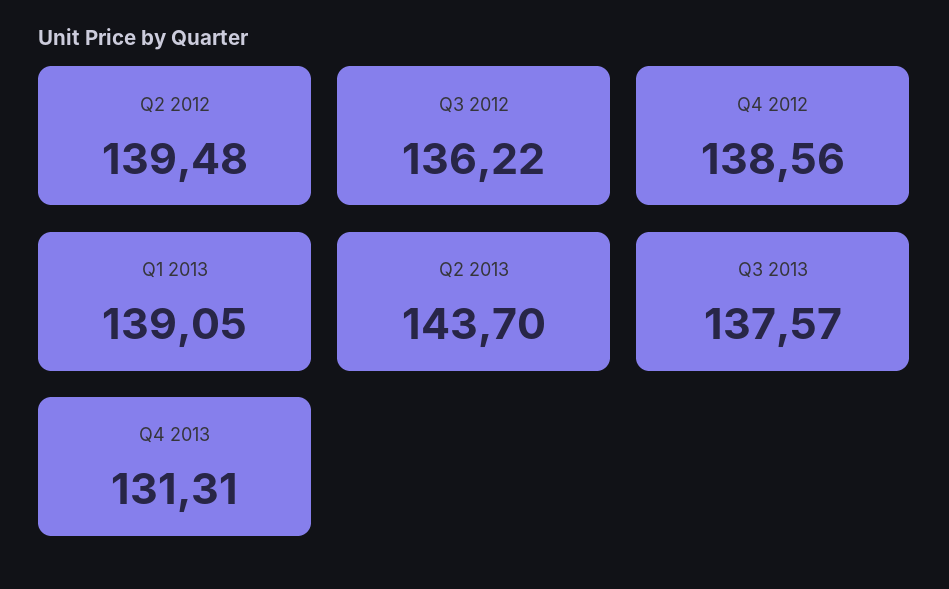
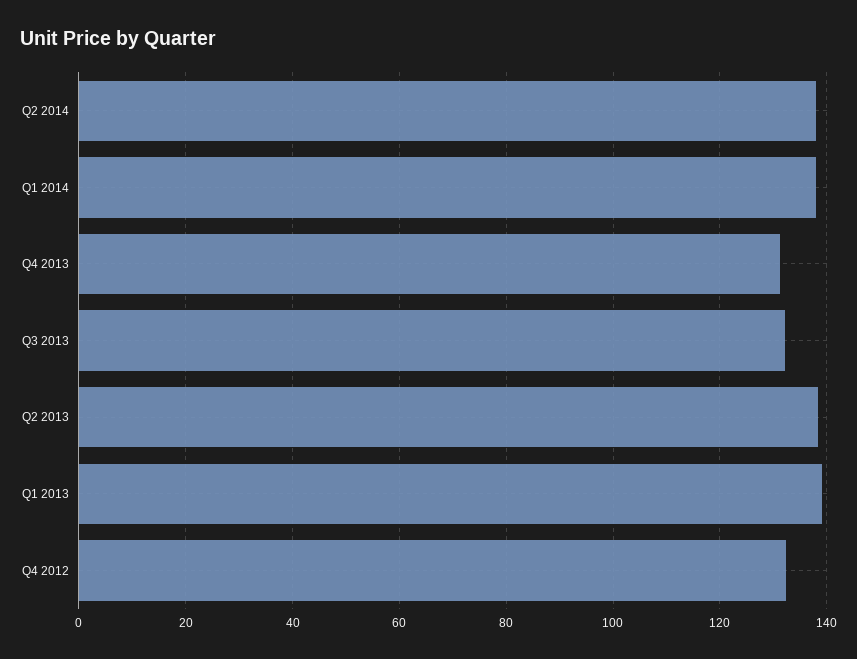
Q2 2012: 139.48 -> none
Q3 2012: 136.22 -> none
Q4 2012: 138.56 -> 132
Q2 2013: 143.7 -> 138
Q3 2013: 137.57 -> 132
Q2 2014: none -> 138
Q1 2014: none -> 138

